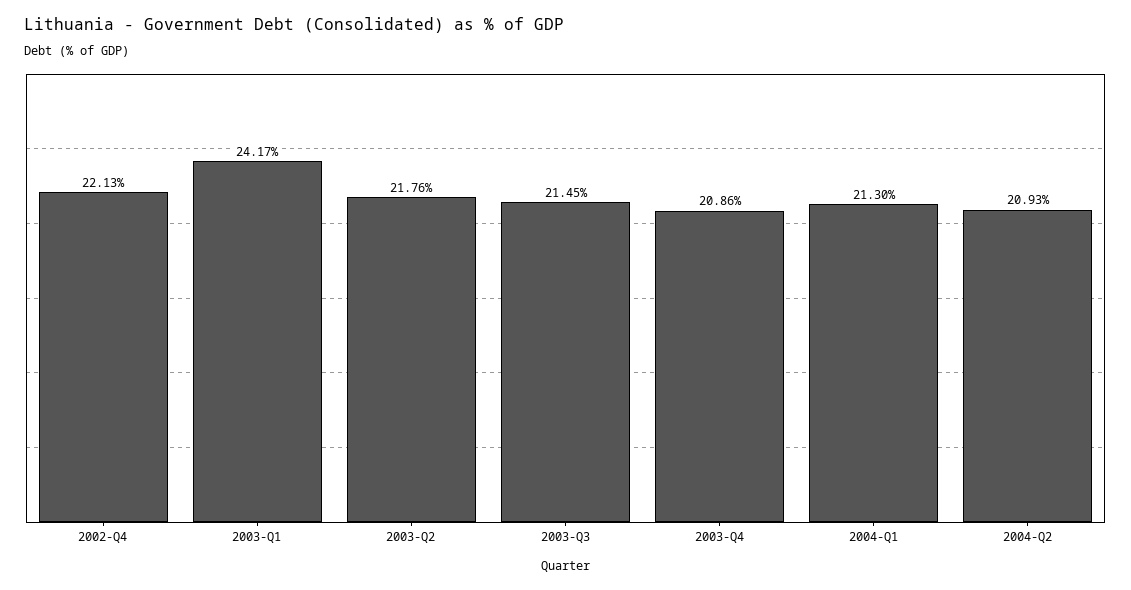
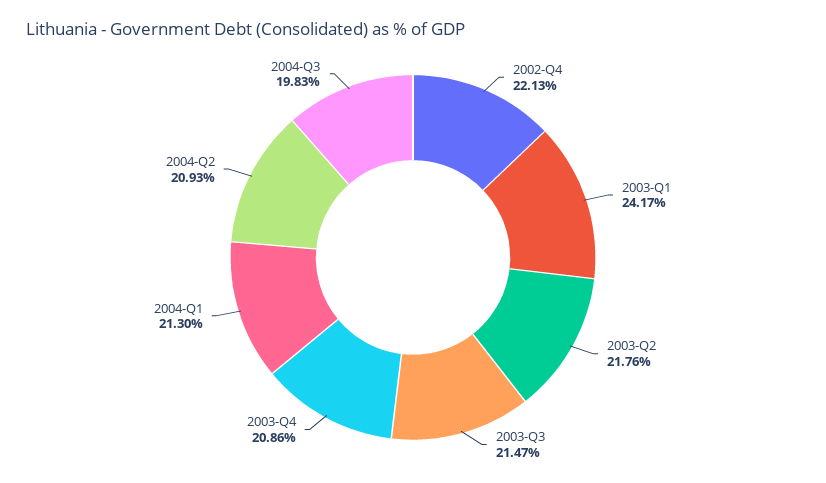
2003-Q3: 21.45 -> 21.47
2004-Q3: none -> 19.83

